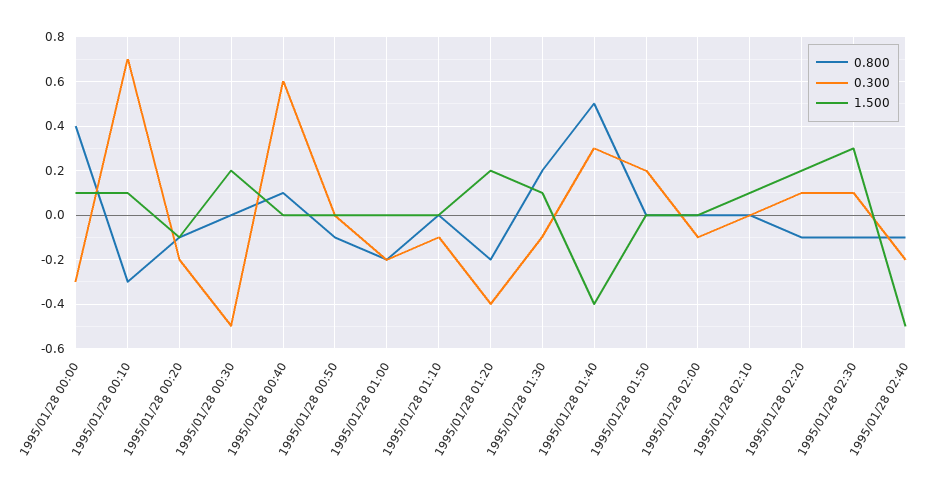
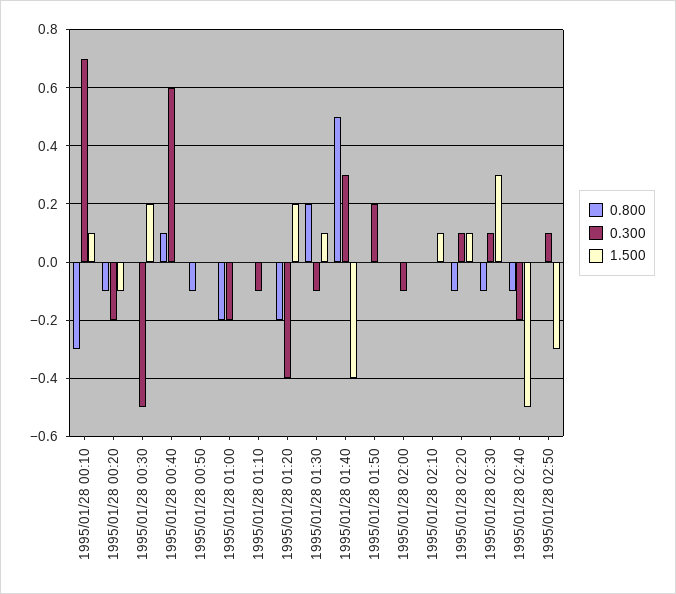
0.800, 1995/01/28 00:00: 0.4 -> none
0.300, 1995/01/28 00:00: -0.3 -> none
1.500, 1995/01/28 00:00: 0.1 -> none
1.500, 1995/01/28 02:20: 0.2 -> 0.1
0.800, 1995/01/28 02:50: none -> 0
0.300, 1995/01/28 02:50: none -> 0.1
1.500, 1995/01/28 02:50: none -> -0.3

